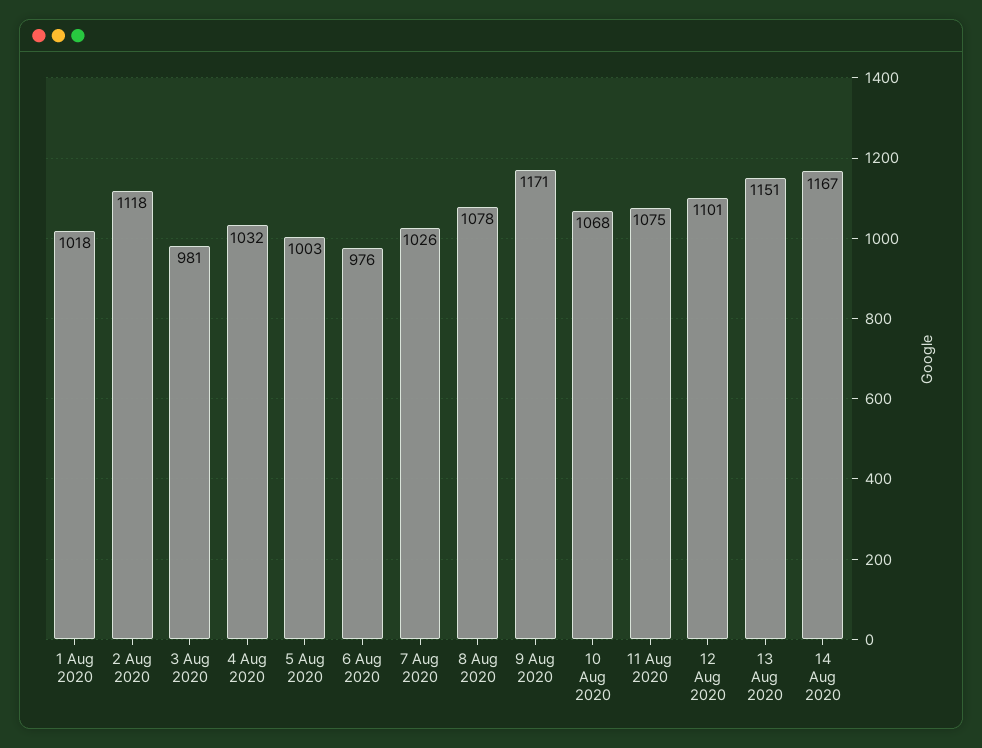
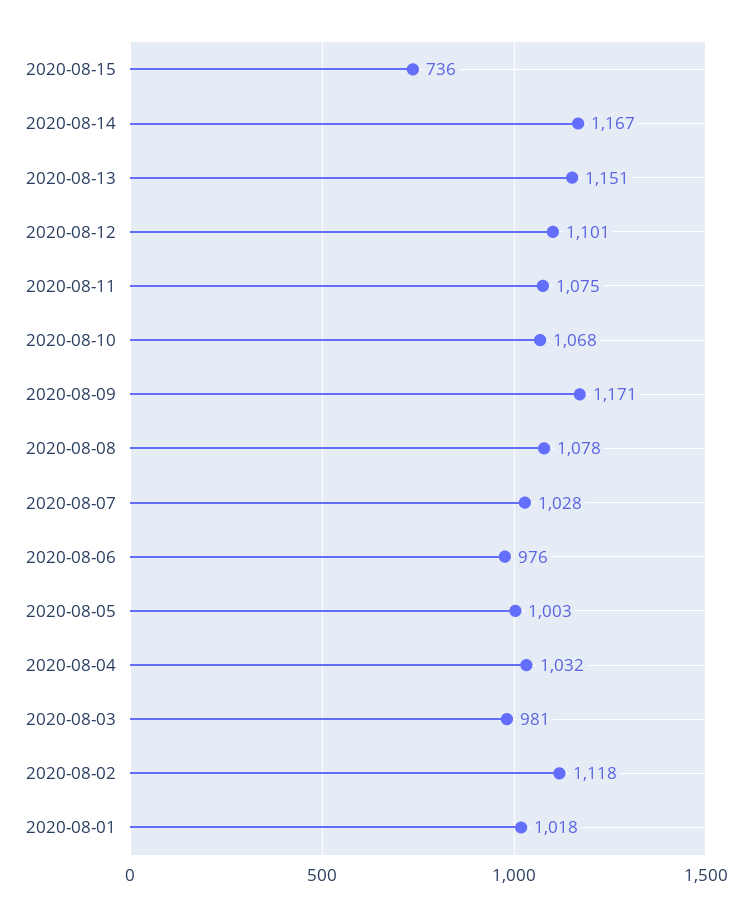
7 Aug 2020: 1026 -> 1028
2020-08-15: none -> 736

